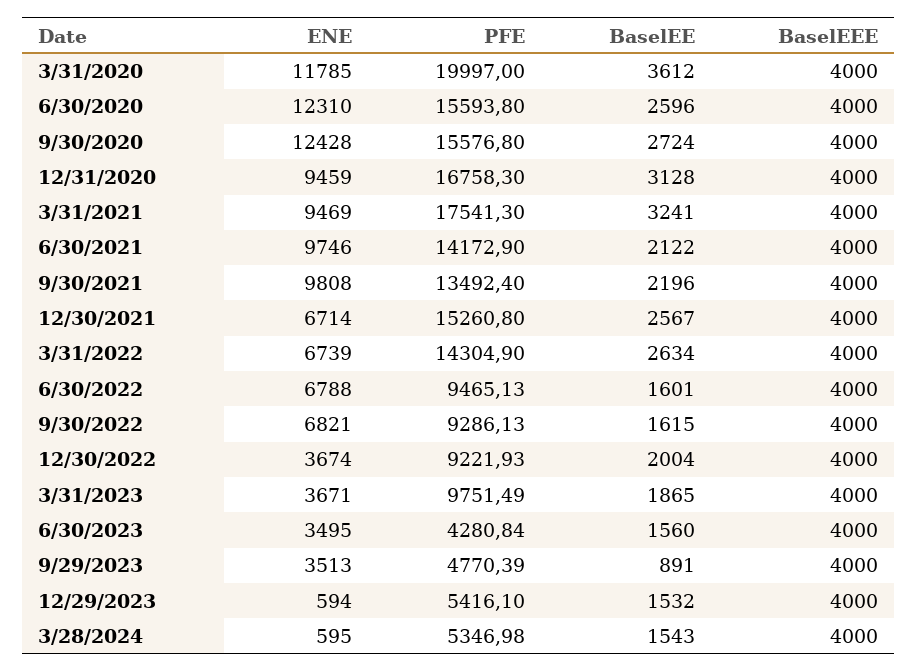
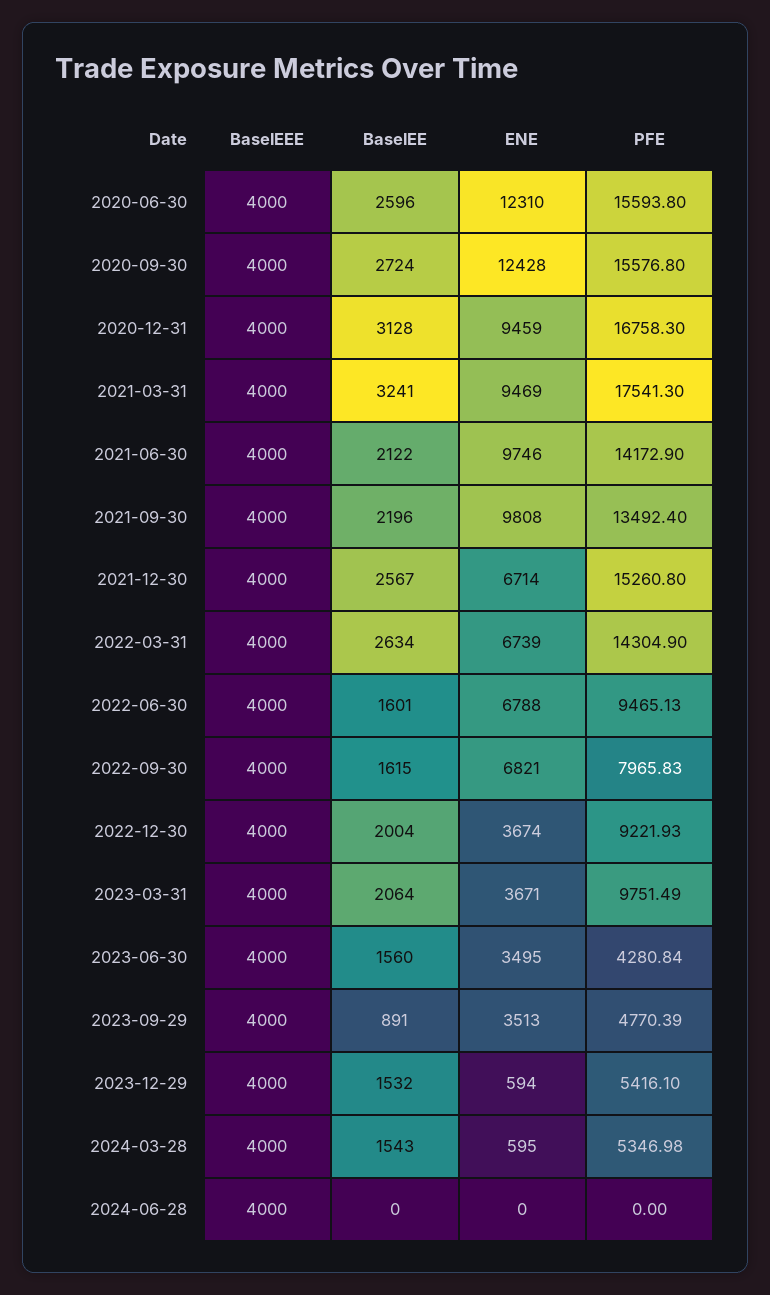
ENE, 3/31/2020: 11785 -> none
PFE, 3/31/2020: 19997 -> none
BaselEE, 3/31/2020: 3612 -> none
BaselEEE, 3/31/2020: 4000 -> none
PFE, 9/30/2022: 9286.13 -> 7965.83
BaselEE, 3/31/2023: 1865 -> 2064
BaselEEE, 2024-06-28: none -> 4000
BaselEE, 2024-06-28: none -> 0
ENE, 2024-06-28: none -> 0
PFE, 2024-06-28: none -> 0

